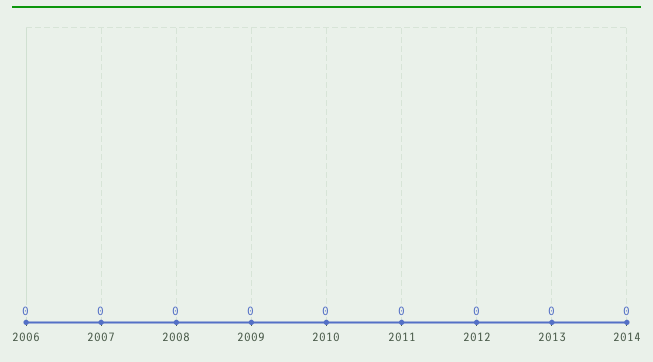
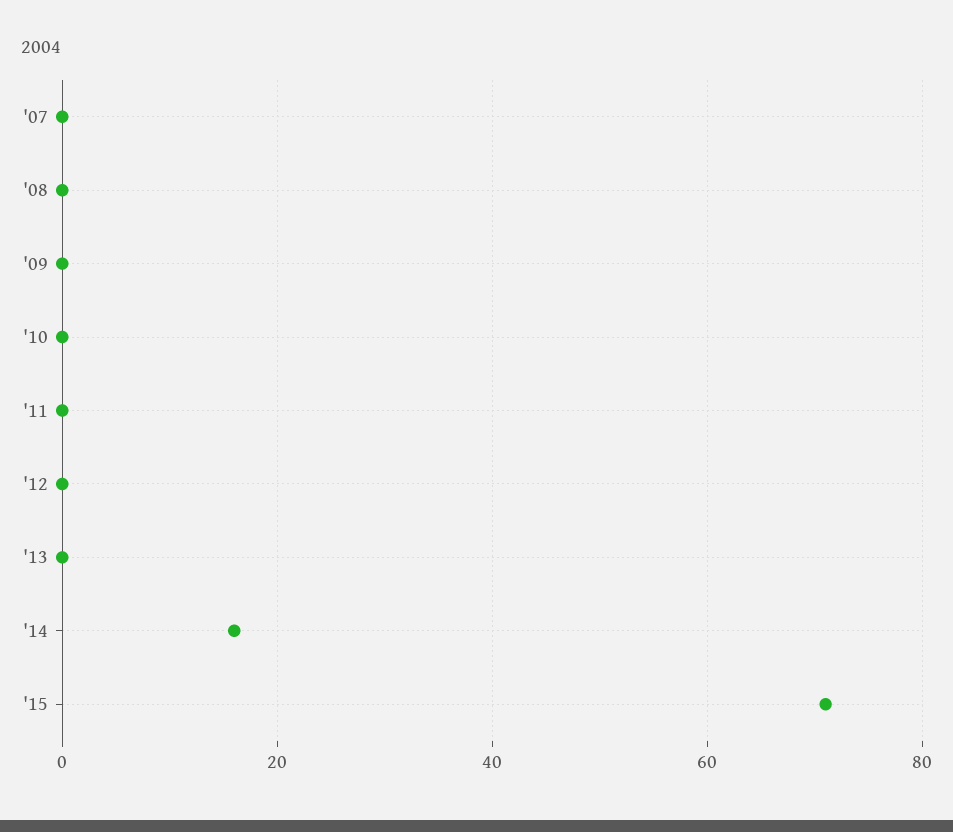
2006: 0 -> none
2014: 0 -> 15
'15: none -> 70

